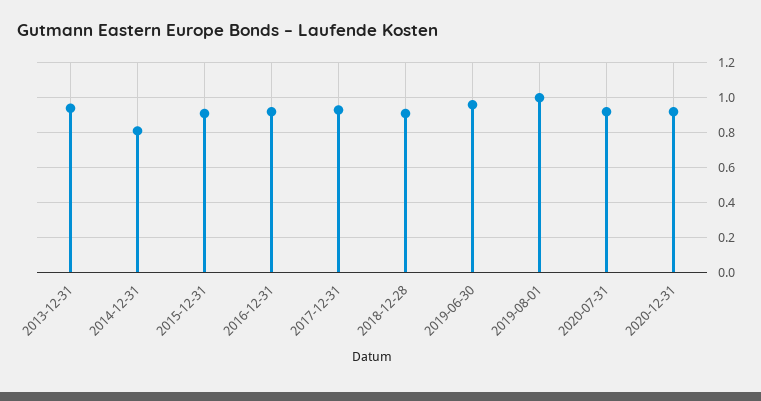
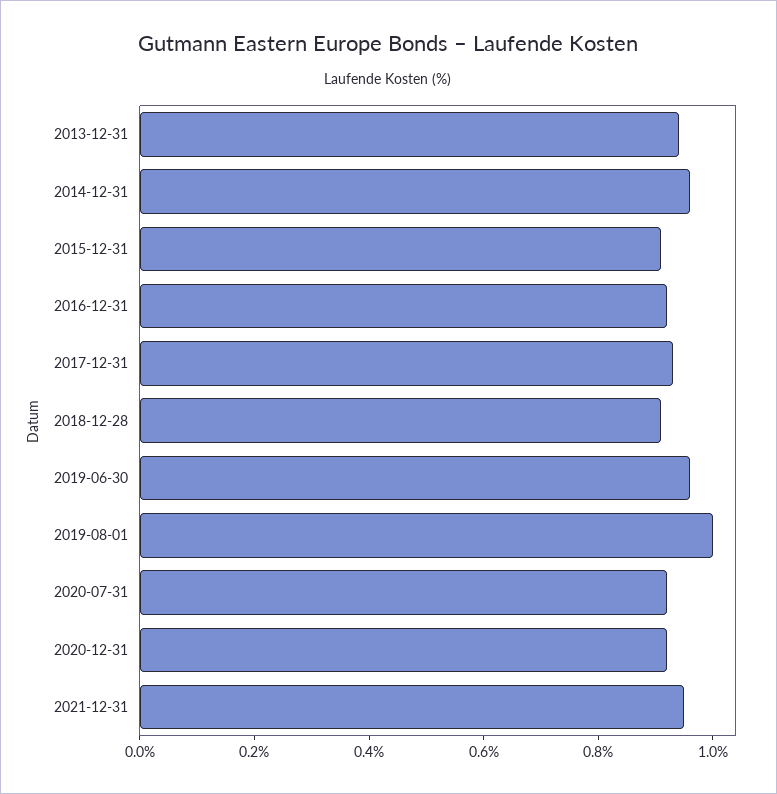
2014-12-31: 0.8 -> 0.95
2021-12-31: none -> 0.95

